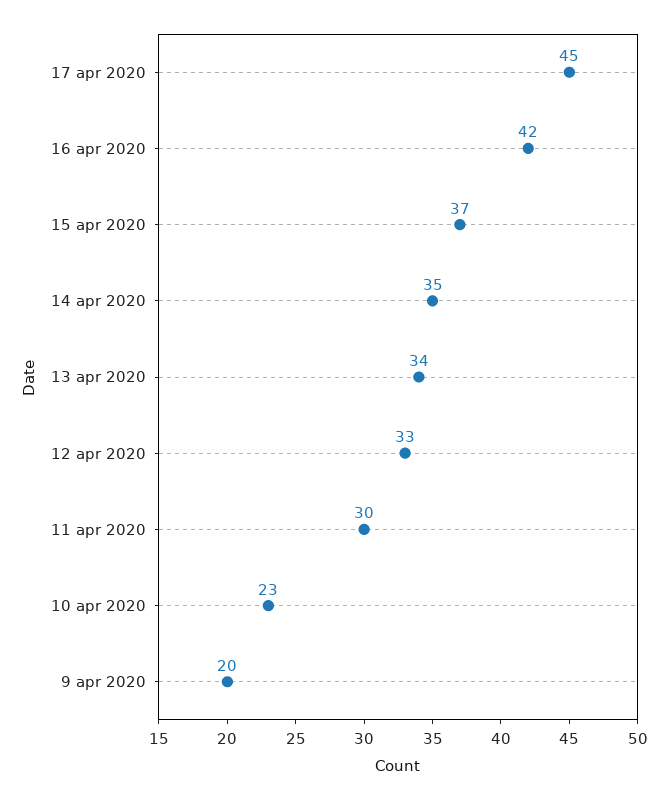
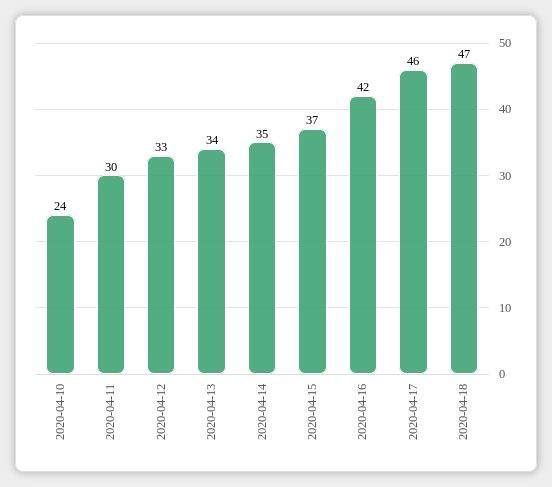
17 apr 2020: 45 -> 46
10 apr 2020: 23 -> 24
9 apr 2020: 20 -> none
2020-04-18: none -> 47

